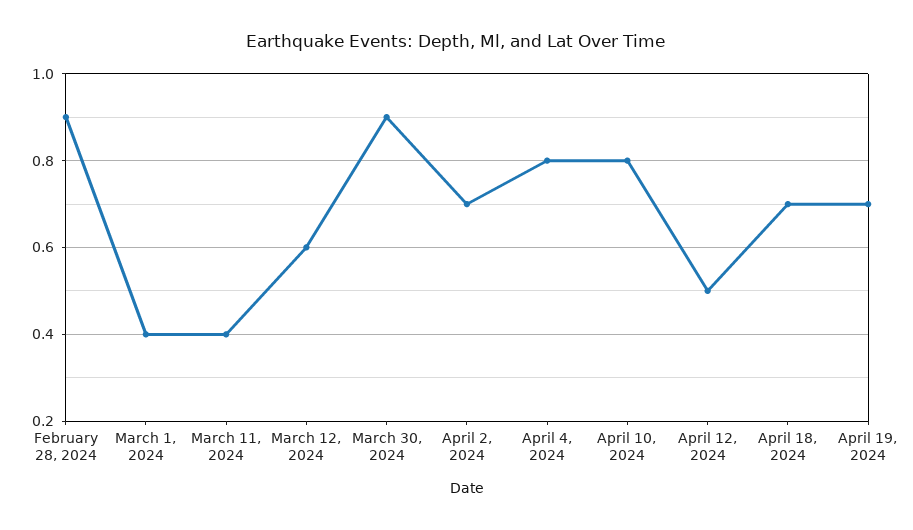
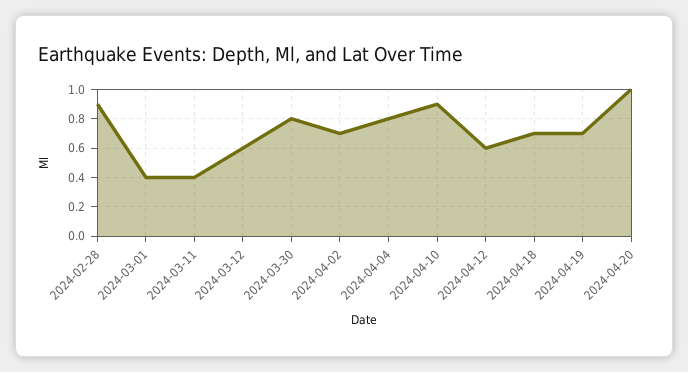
March 30, 2024: 0.9 -> 0.8
April 10, 2024: 0.8 -> 0.9
April 12, 2024: 0.5 -> 0.6
2024-04-20: none -> 1

